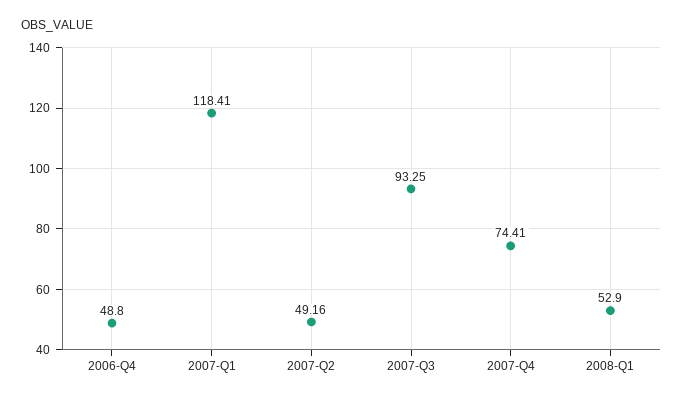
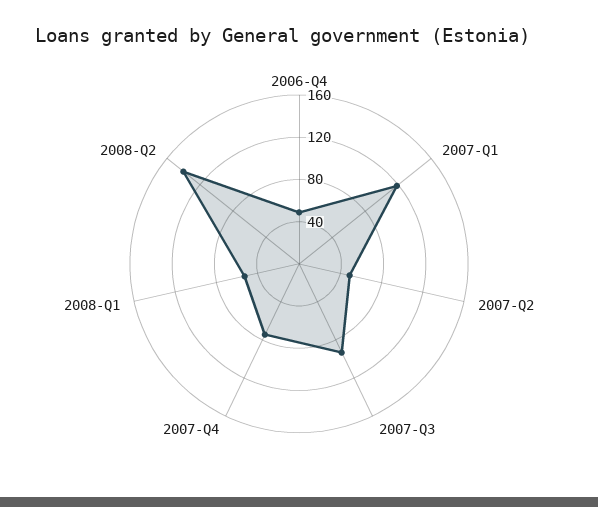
2008-Q2: none -> 140

